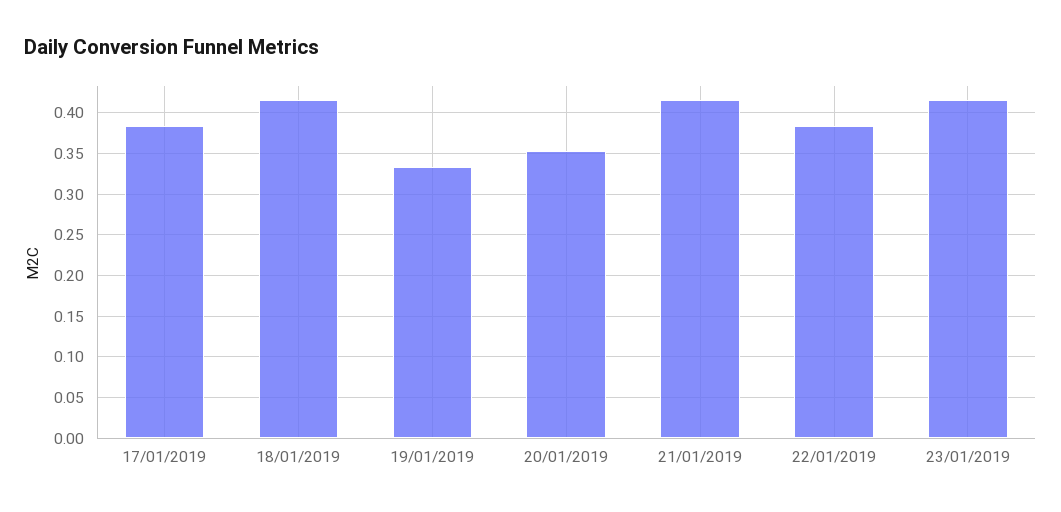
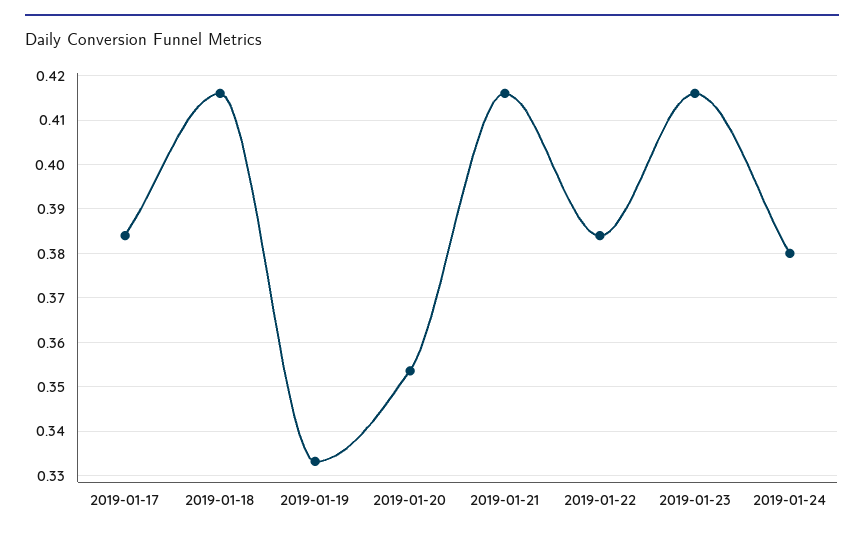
2019-01-24: none -> 0.38

